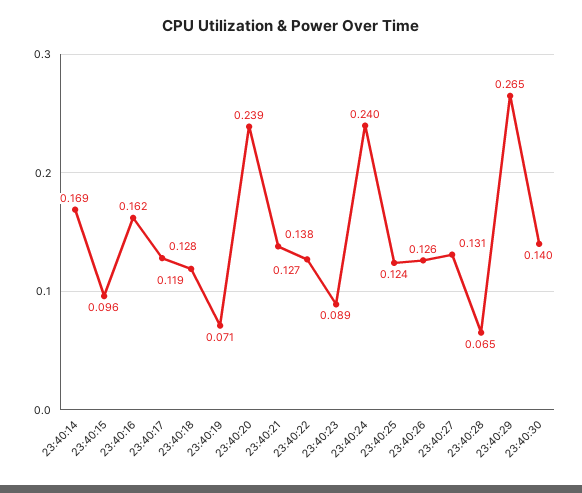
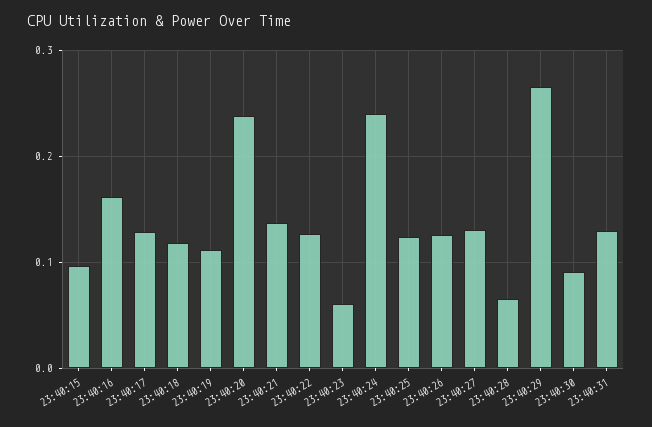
23:40:14: 0.169 -> none
23:40:19: 0.071 -> 0.11
23:40:23: 0.089 -> 0.06
23:40:30: 0.14 -> 0.09
23:40:31: none -> 0.13

